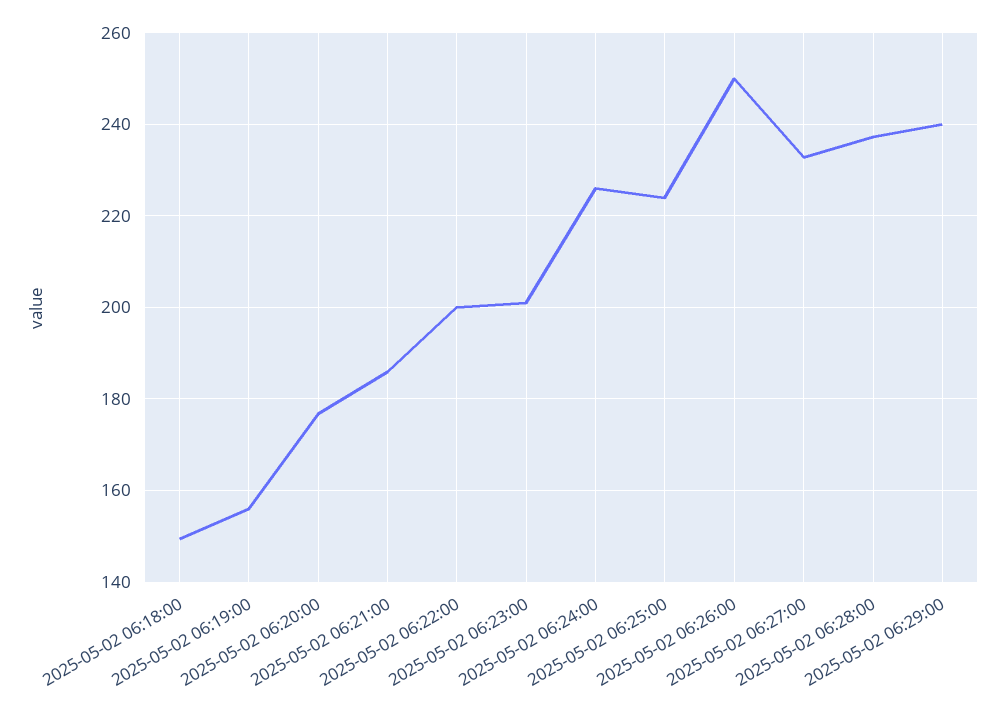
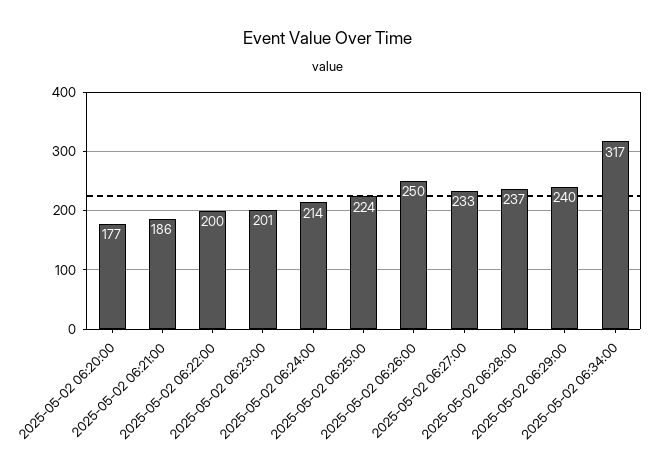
2025-05-02 06:18:00: 150 -> none
2025-05-02 06:19:00: 156 -> none
2025-05-02 06:24:00: 226 -> 214
2025-05-02 06:34:00: none -> 317

